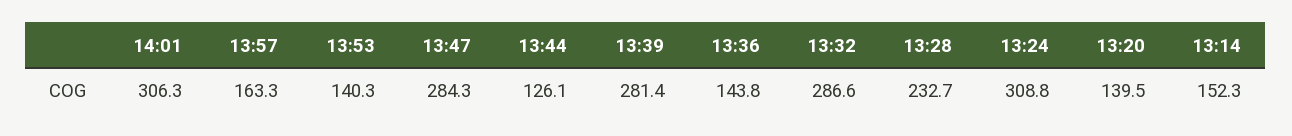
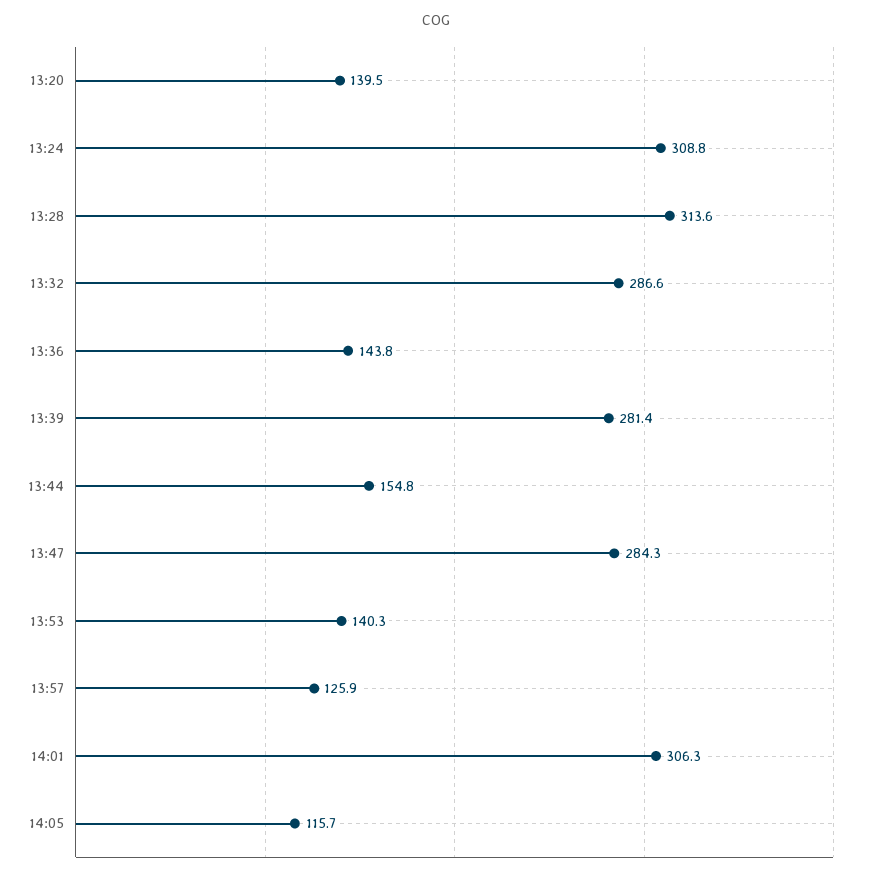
13:57: 163.3 -> 125.9
13:44: 126.1 -> 154.8
13:28: 232.7 -> 313.6
13:14: 152.3 -> none
14:05: none -> 115.7

